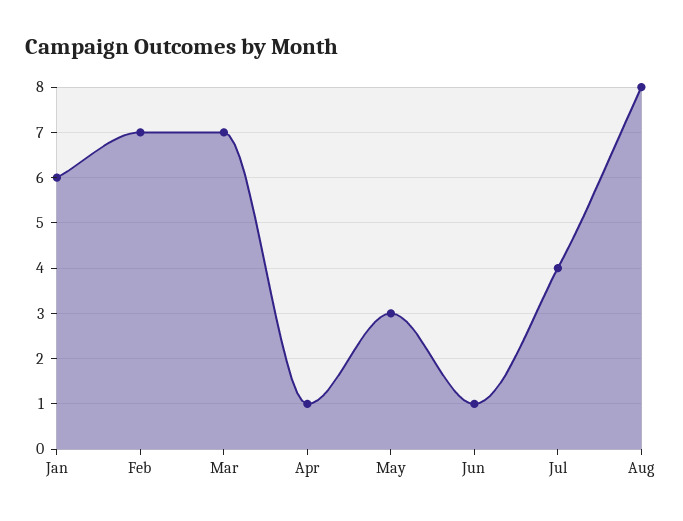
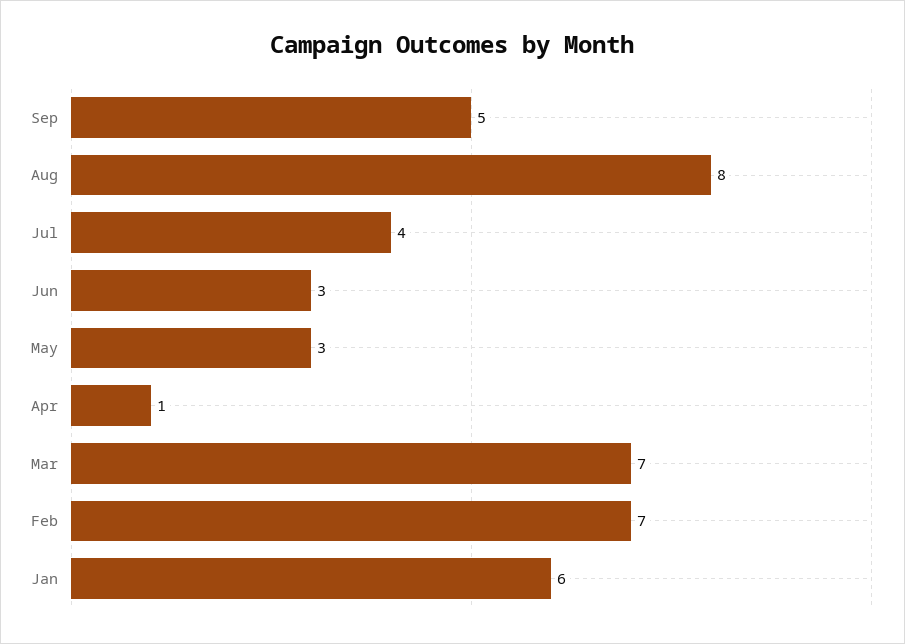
Jun: 1 -> 3
Sep: none -> 5

